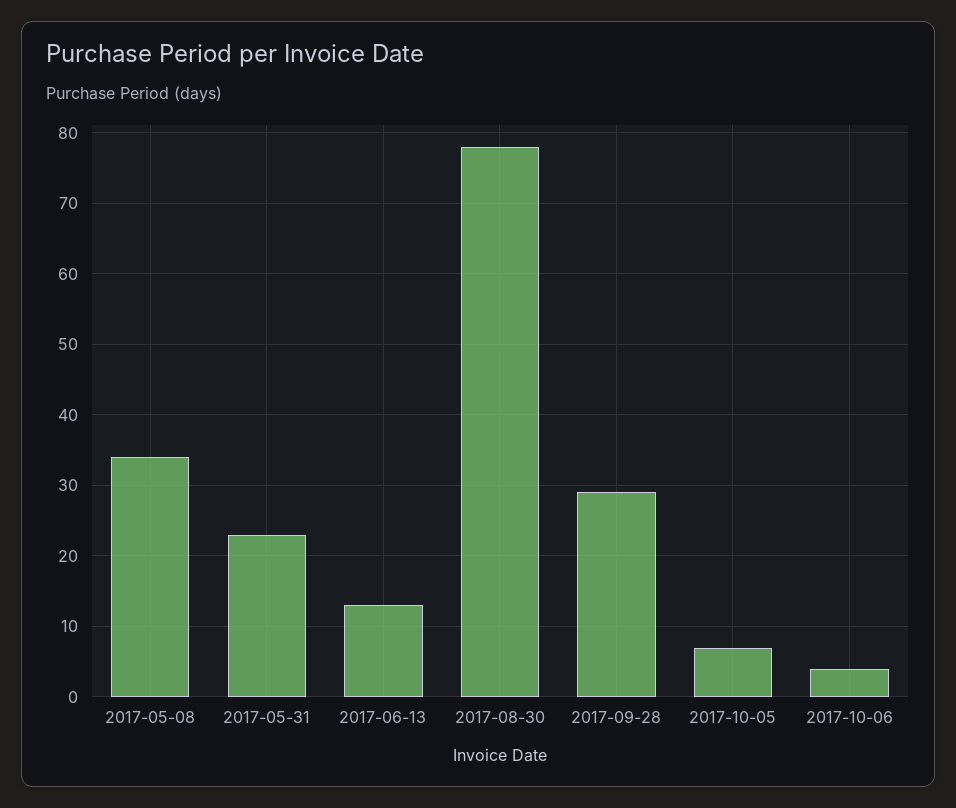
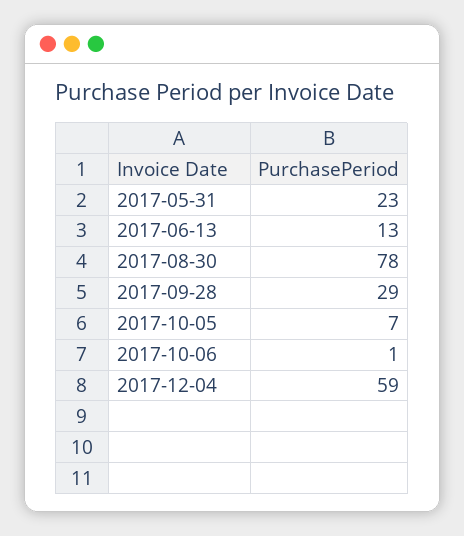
2017-05-08: 34 -> none
2017-10-06: 4 -> 1
2017-12-04: none -> 59

